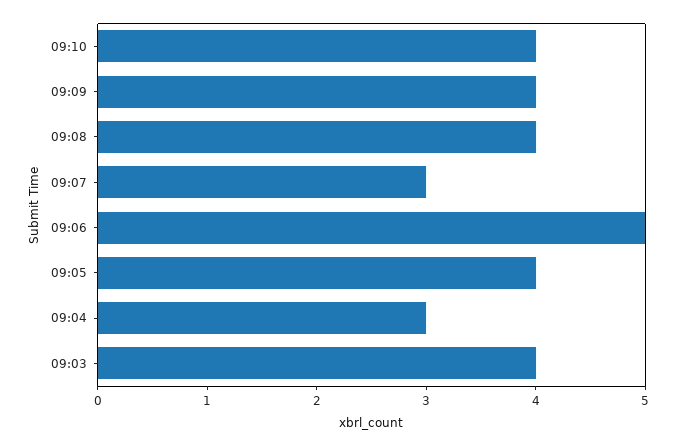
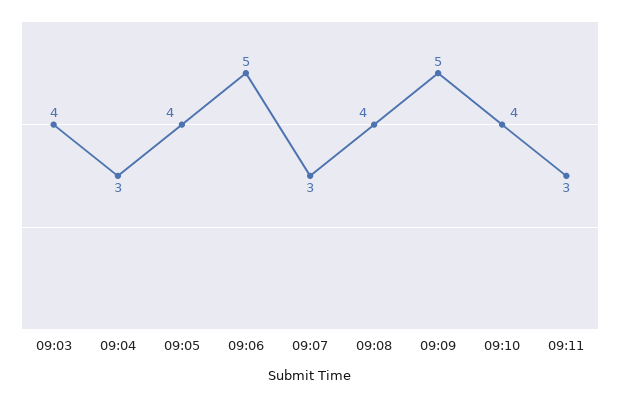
09:09: 4 -> 5
09:11: none -> 3

